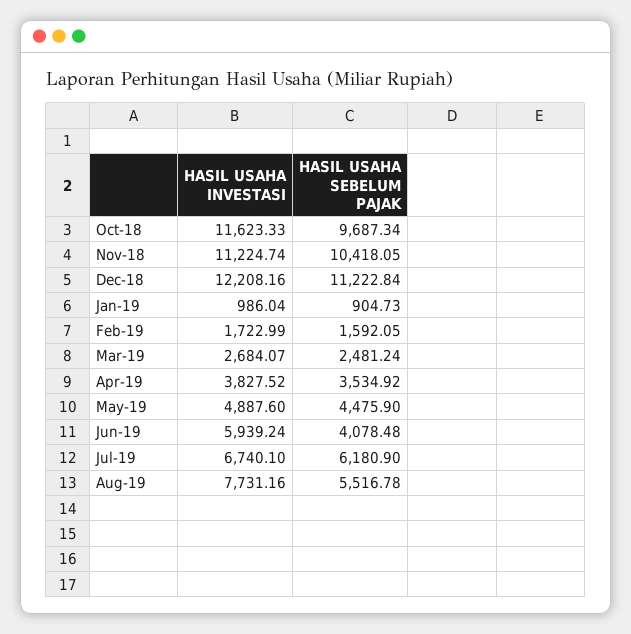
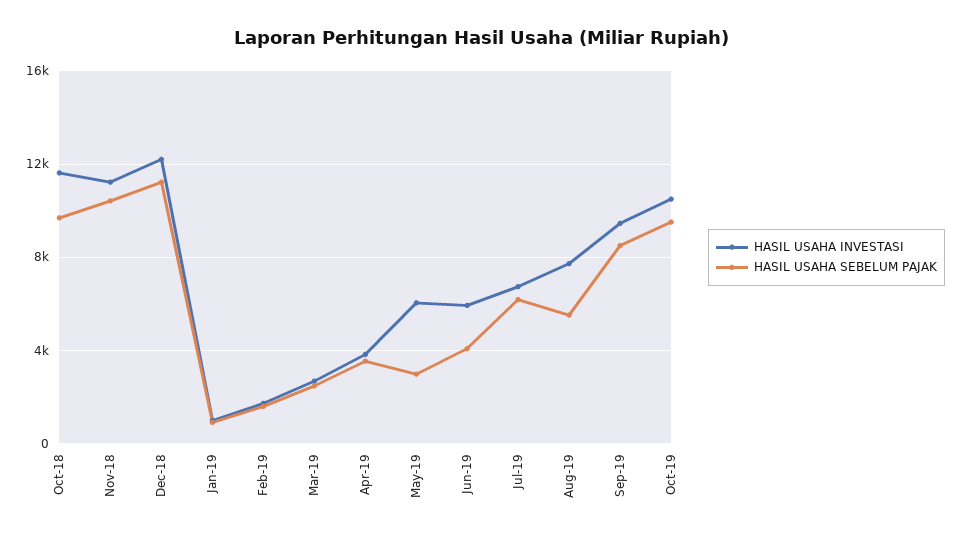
HASIL USAHA INVESTASI, May-19: 4887.6 -> 6000
HASIL USAHA SEBELUM PAJAK, May-19: 4475.9 -> 3000
HASIL USAHA INVESTASI, Sep-19: none -> 9500
HASIL USAHA SEBELUM PAJAK, Sep-19: none -> 8500
HASIL USAHA INVESTASI, Oct-19: none -> 10500
HASIL USAHA SEBELUM PAJAK, Oct-19: none -> 9500

